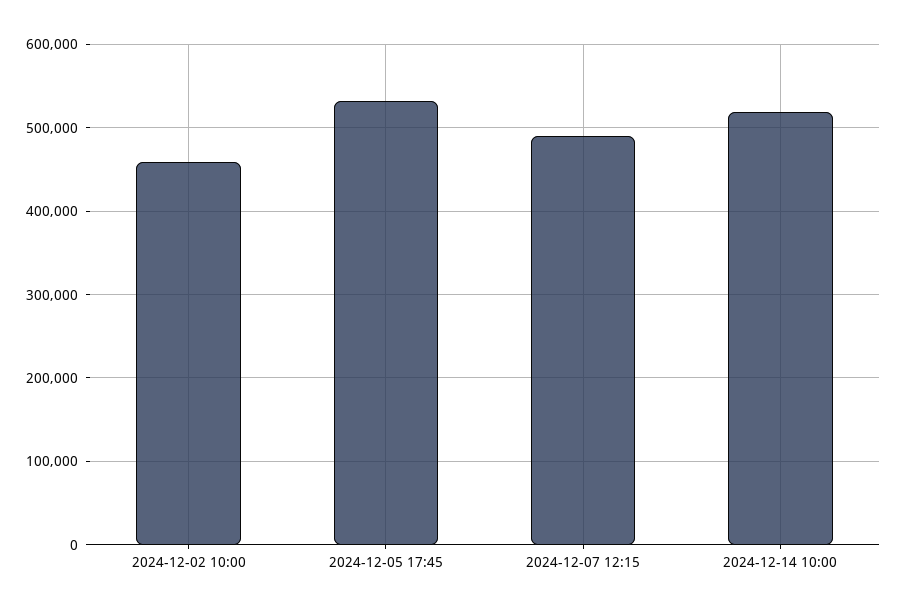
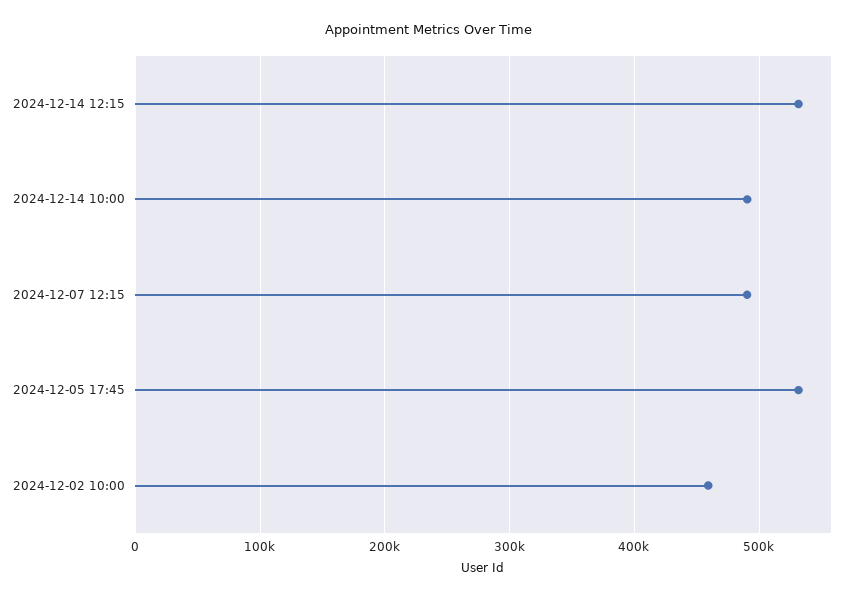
2024-12-14 10:00: 520000 -> 490000
2024-12-14 12:15: none -> 530000

